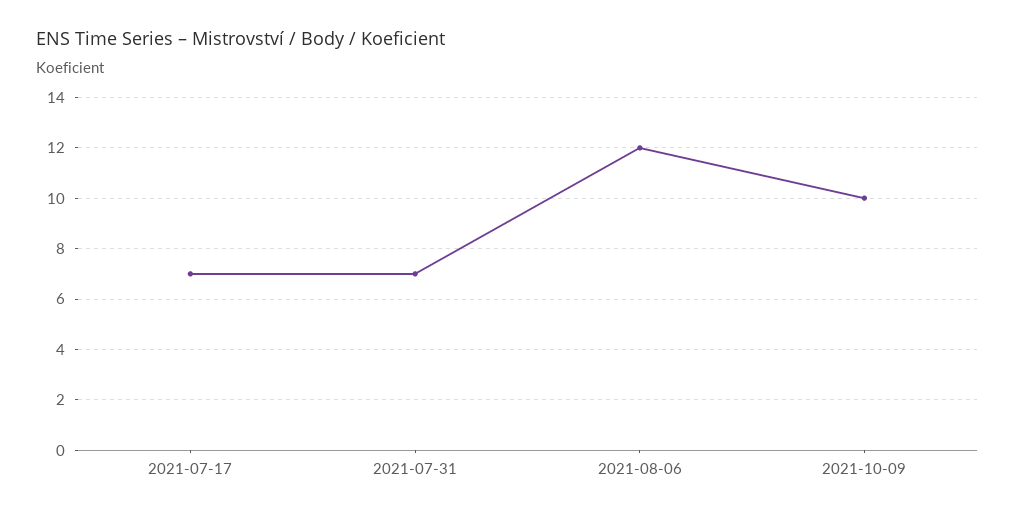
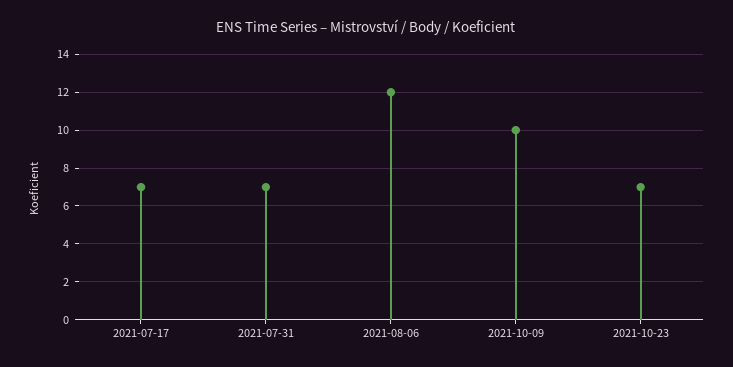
2021-10-23: none -> 7

